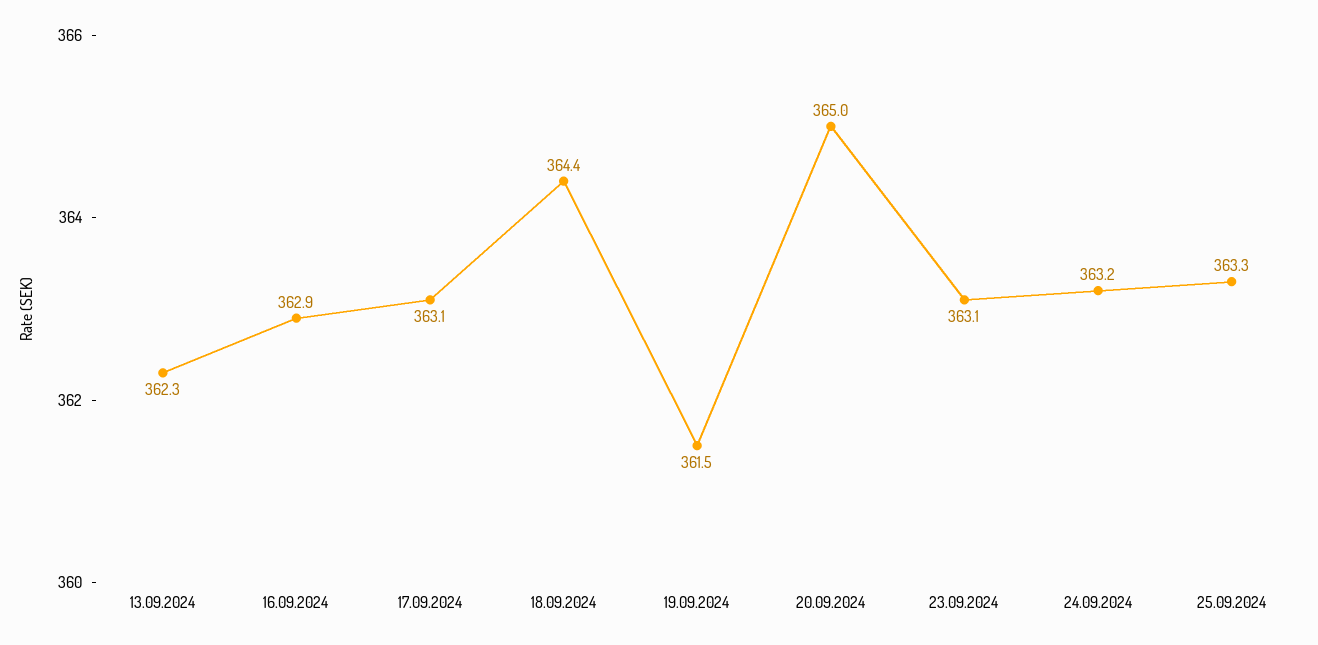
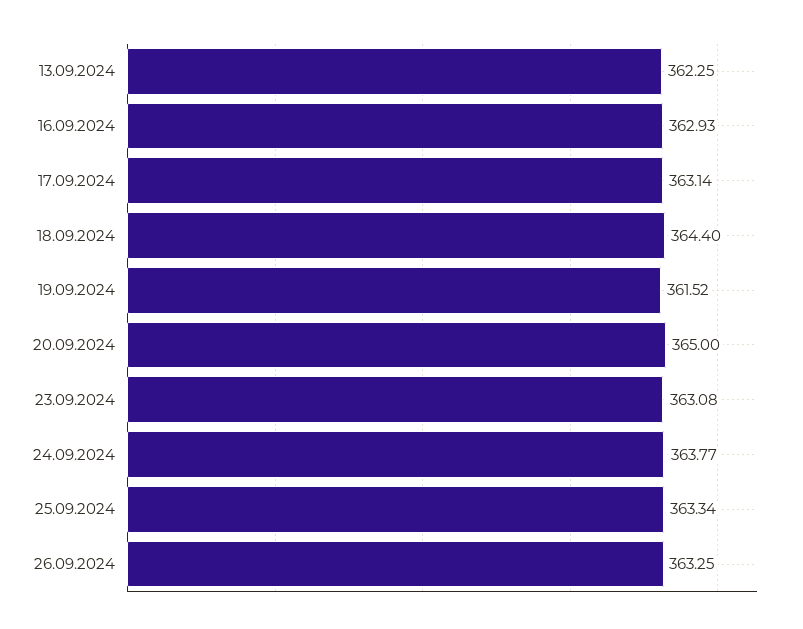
24.09.2024: 363.2 -> 363.77
26.09.2024: none -> 363.25

